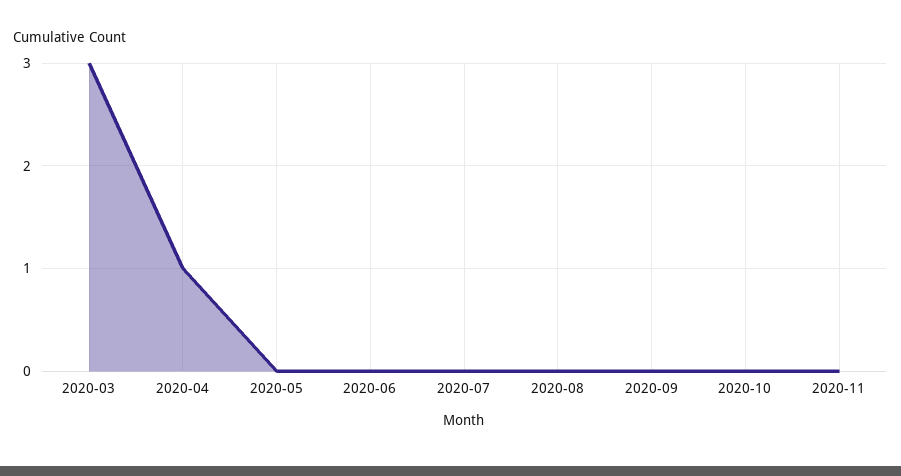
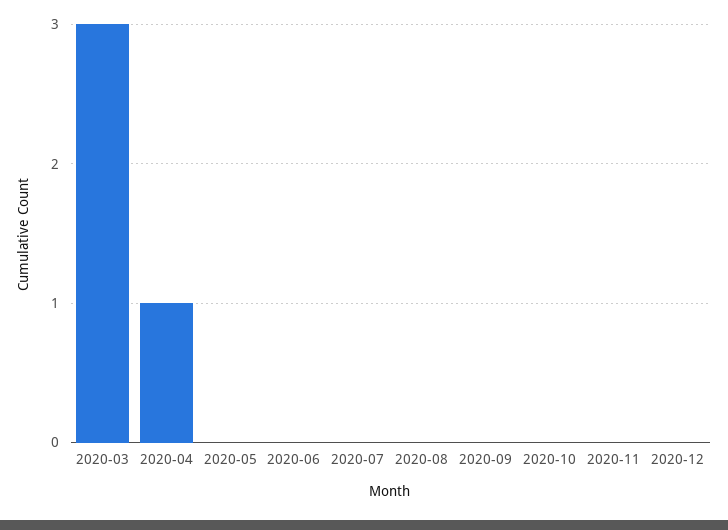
2020-12: none -> 0

